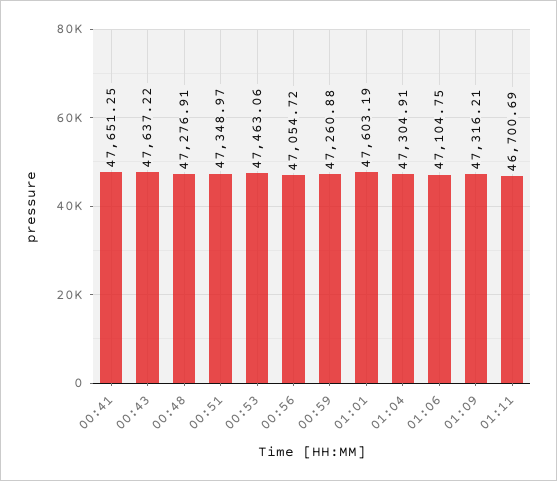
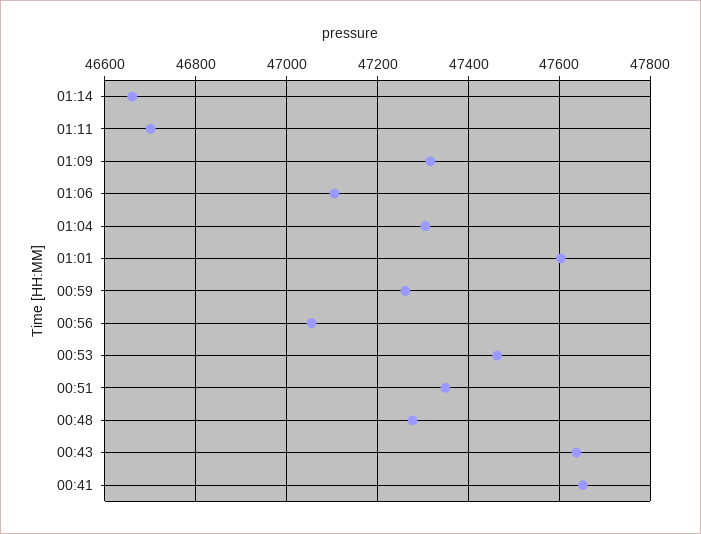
01:14: none -> 46660

